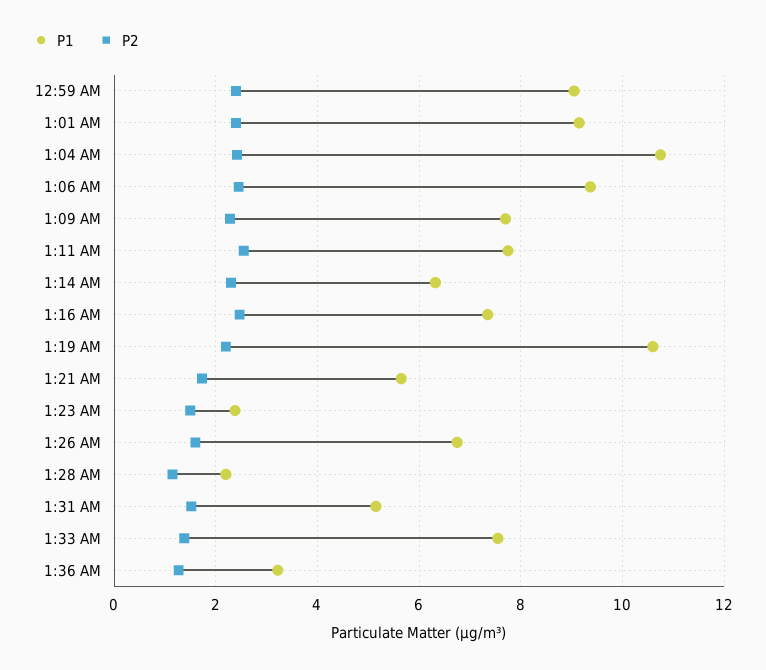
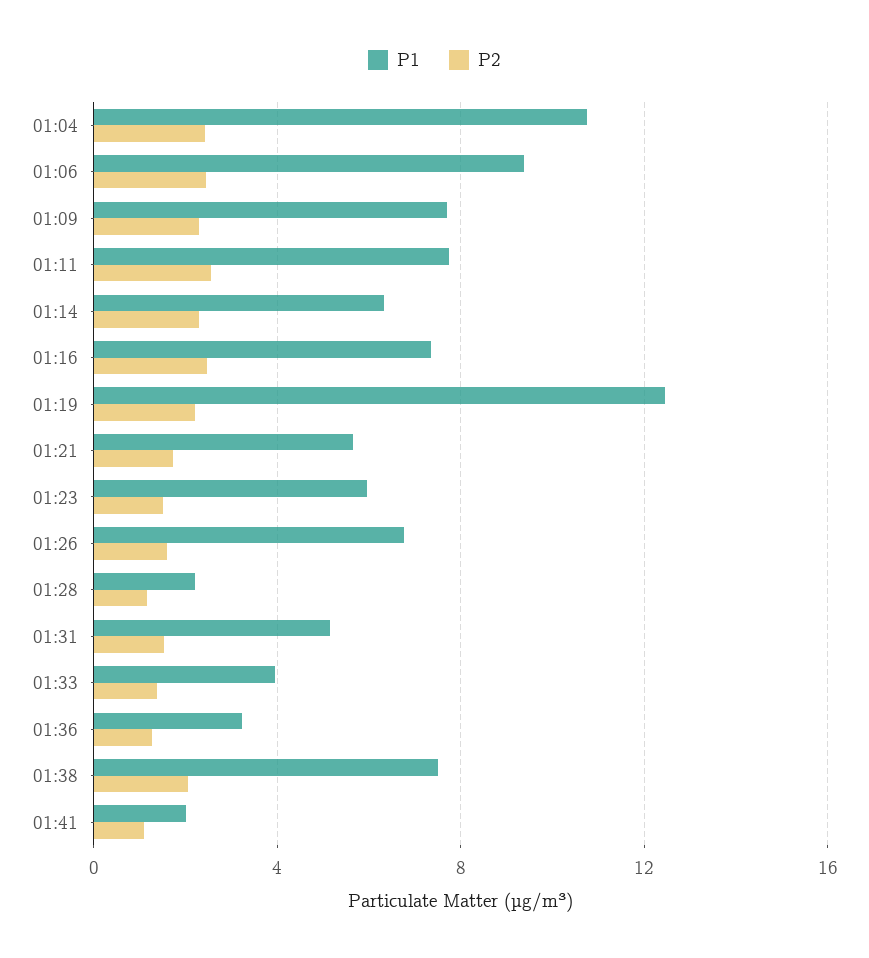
P1, 12:59 AM: 9 -> none
P2, 12:59 AM: 2.4 -> none
P1, 1:01 AM: 9.2 -> none
P2, 1:01 AM: 2.4 -> none
P1, 1:19 AM: 10.6 -> 12.5
P1, 1:23 AM: 2.4 -> 6
P1, 1:33 AM: 7.6 -> 4
P1, 01:38: none -> 7.5
P2, 01:38: none -> 2
P1, 01:41: none -> 2
P2, 01:41: none -> 1

